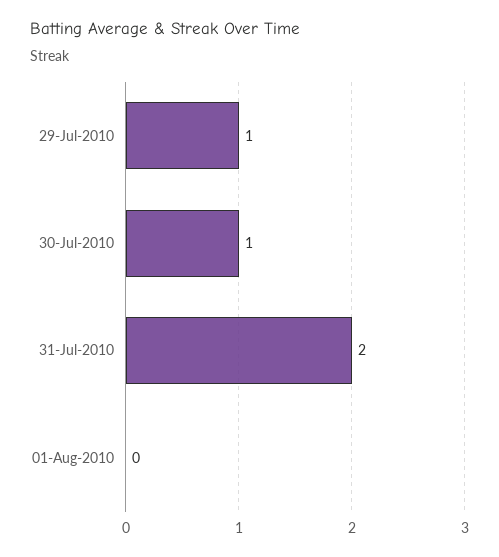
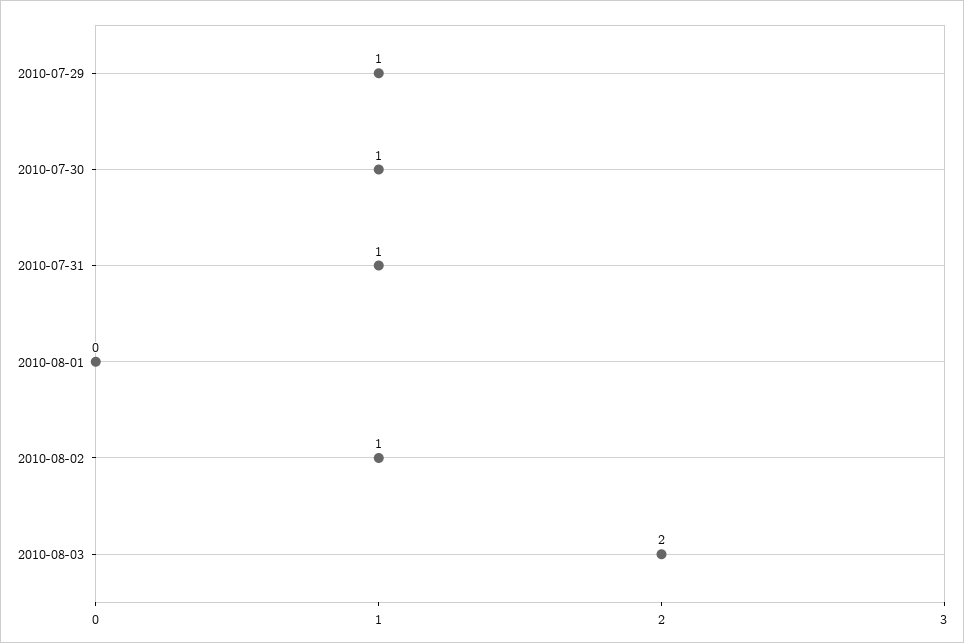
31-Jul-2010: 2 -> 1
2010-08-02: none -> 1
2010-08-03: none -> 2

